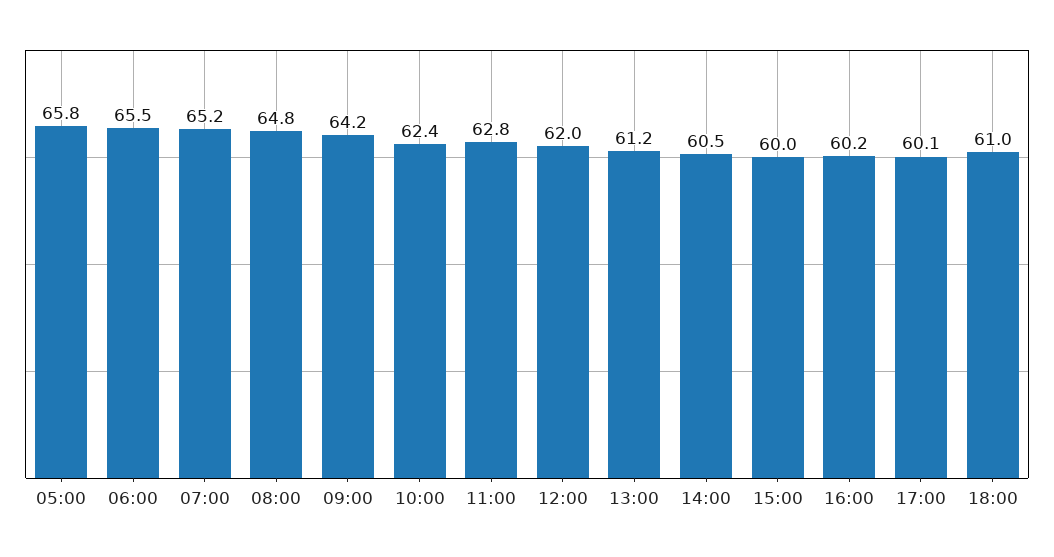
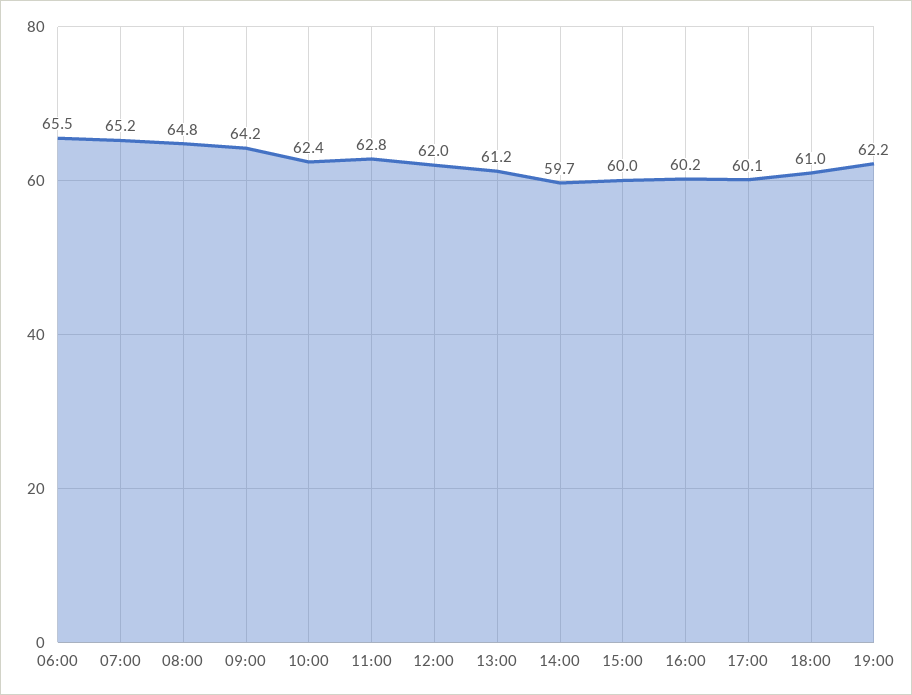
05:00: 65.8 -> none
14:00: 60.5 -> 59.7
19:00: none -> 62.2

